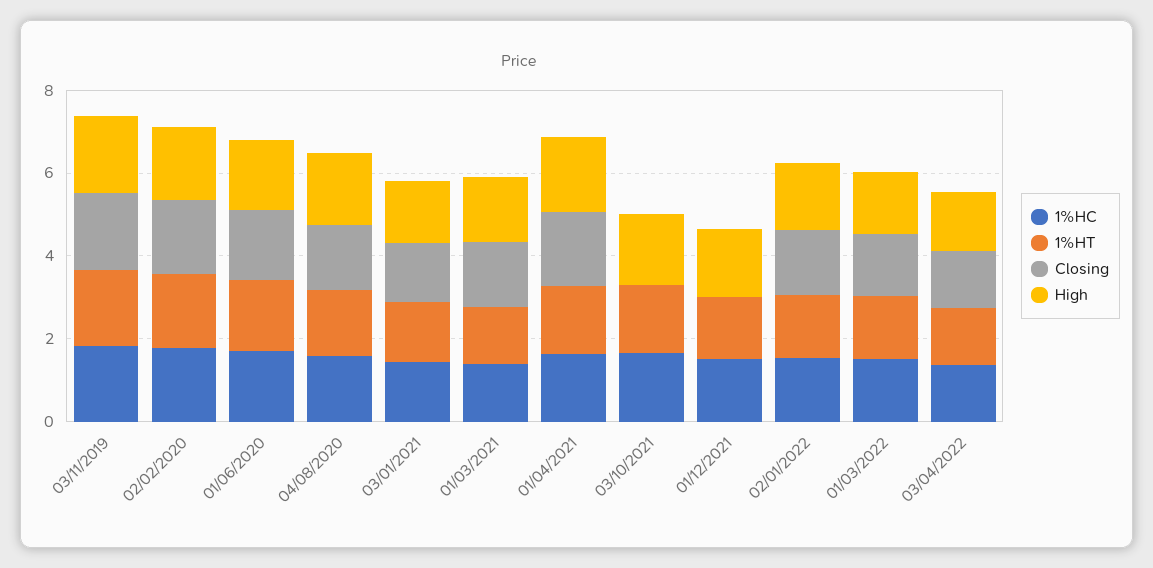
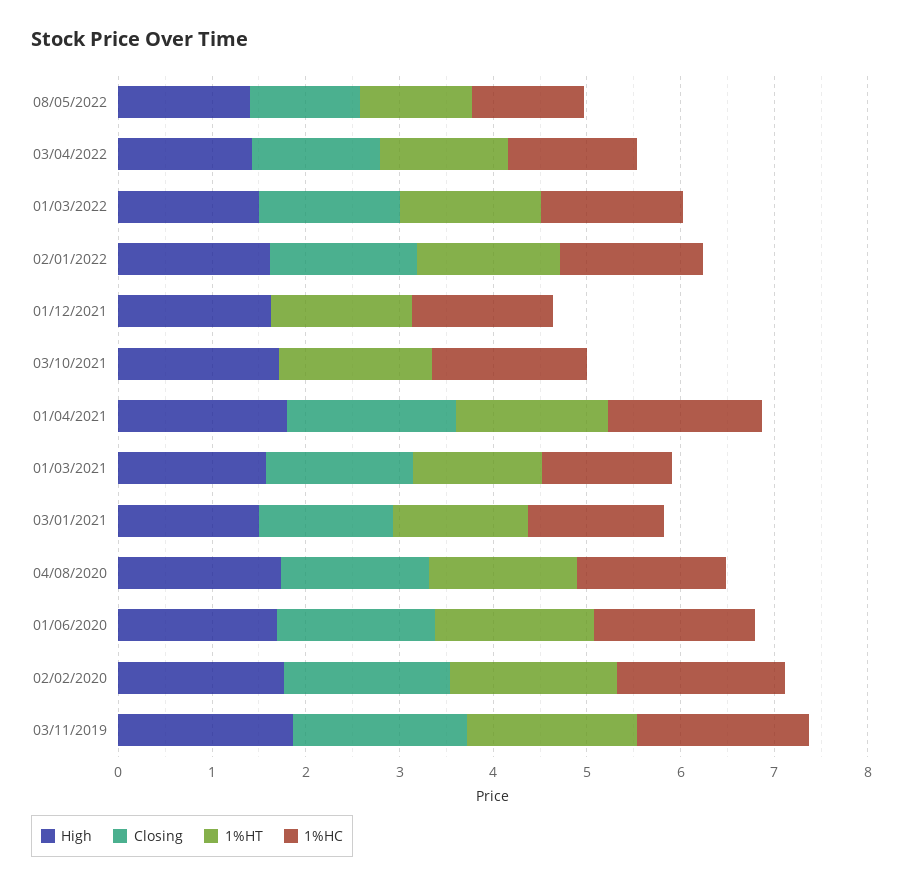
High, 08/05/2022: none -> 1.4
Closing, 08/05/2022: none -> 1.2
1%HT, 08/05/2022: none -> 1.2
1%HC, 08/05/2022: none -> 1.2

